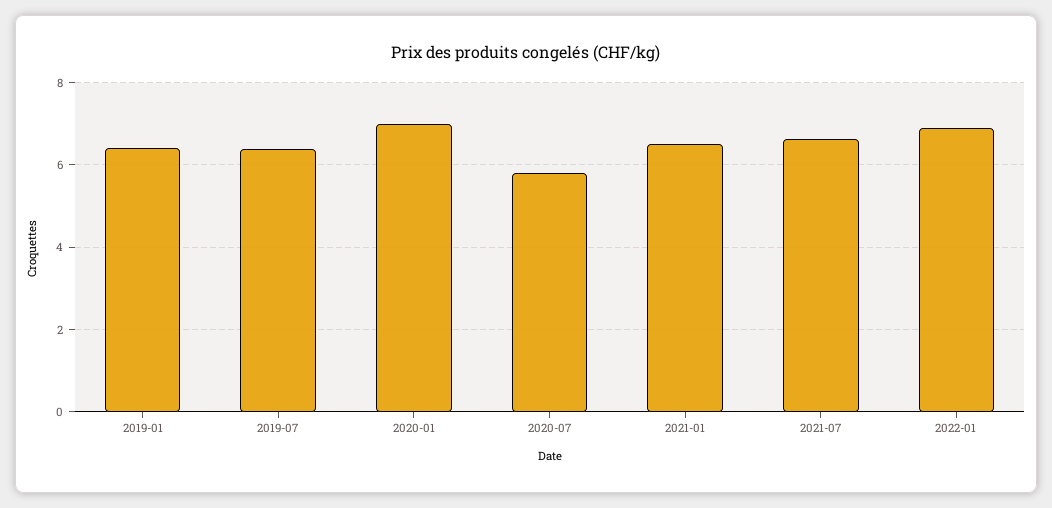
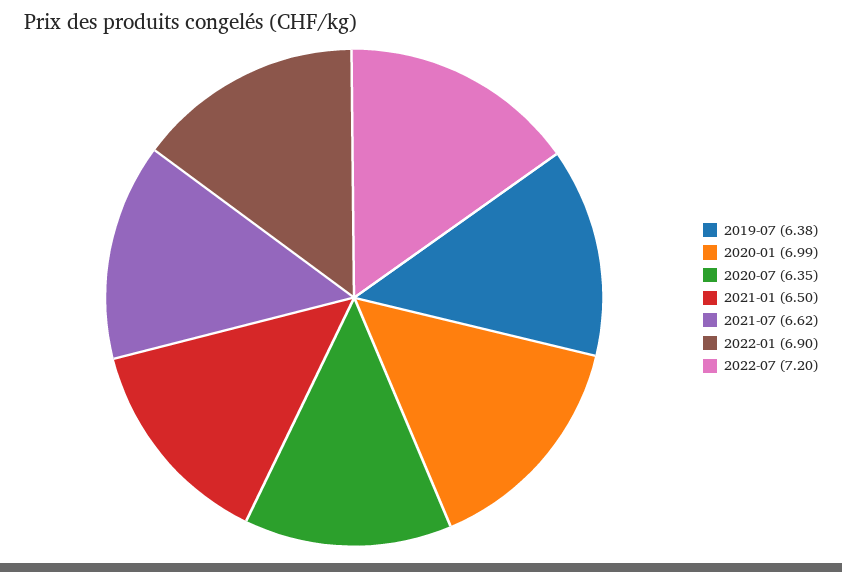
2019-01: 6.4 -> none
2020-07: 5.8 -> 6.35
2022-07: none -> 7.2

